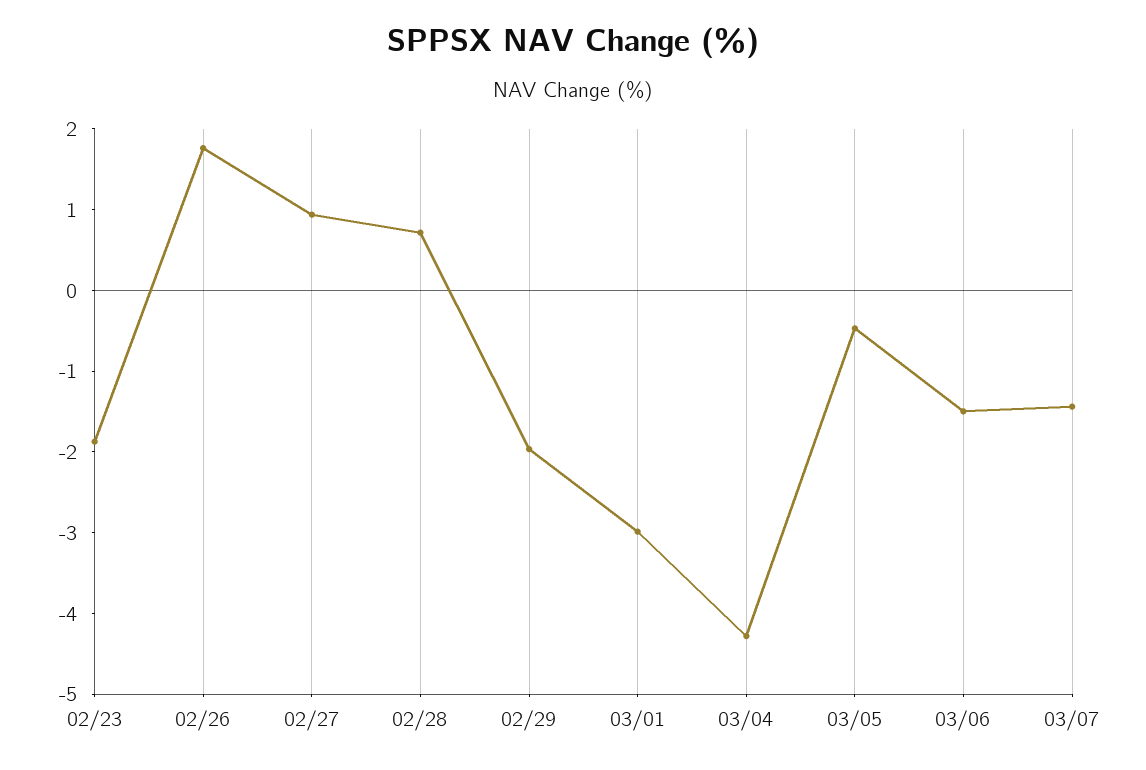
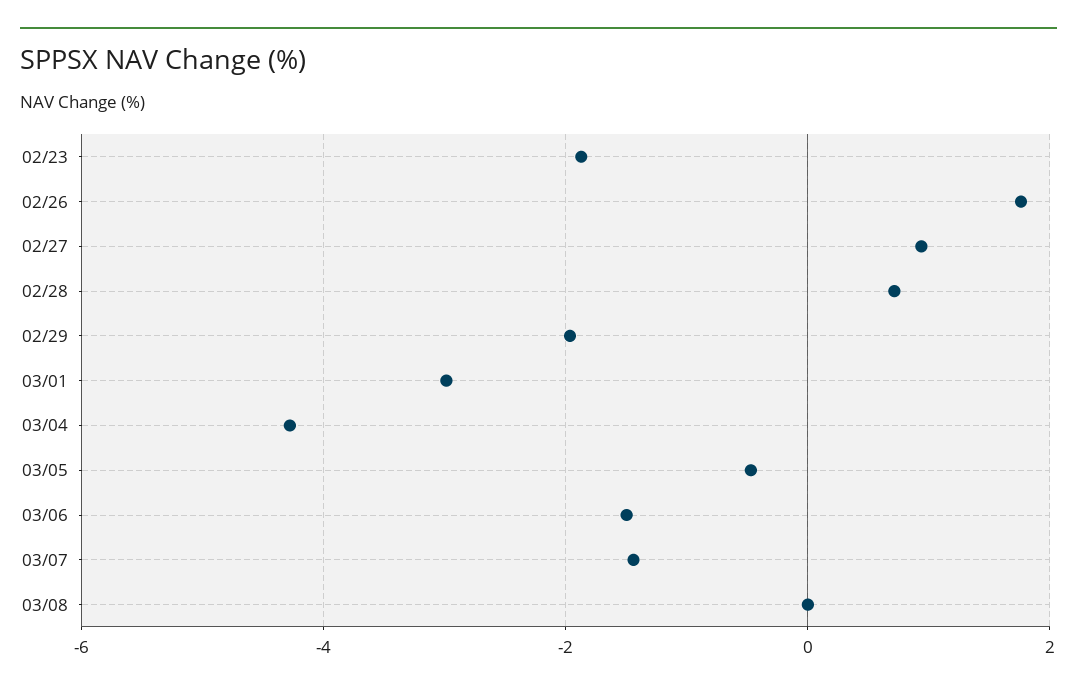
03/08: none -> 0

